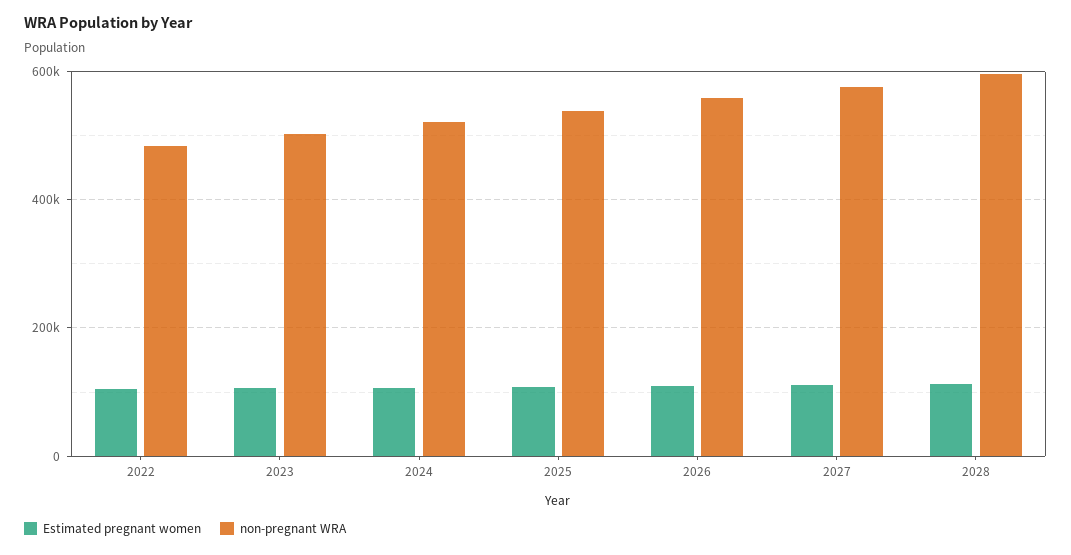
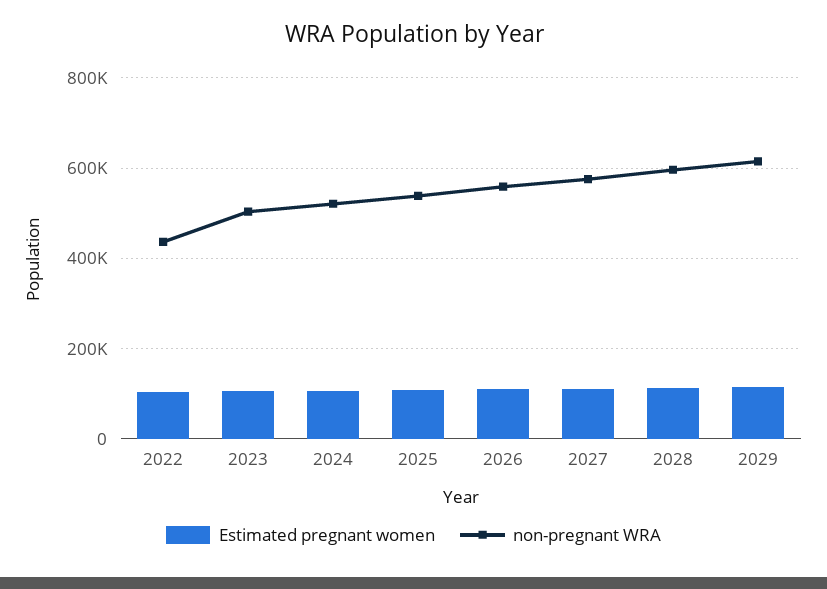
non-pregnant WRA, 2022: 480000 -> 440000
Estimated pregnant women, 2029: none -> 120000
non-pregnant WRA, 2029: none -> 620000

